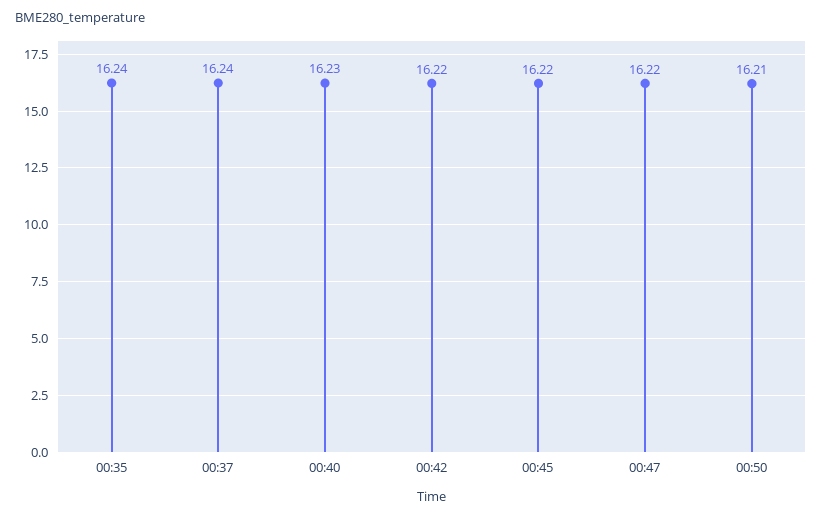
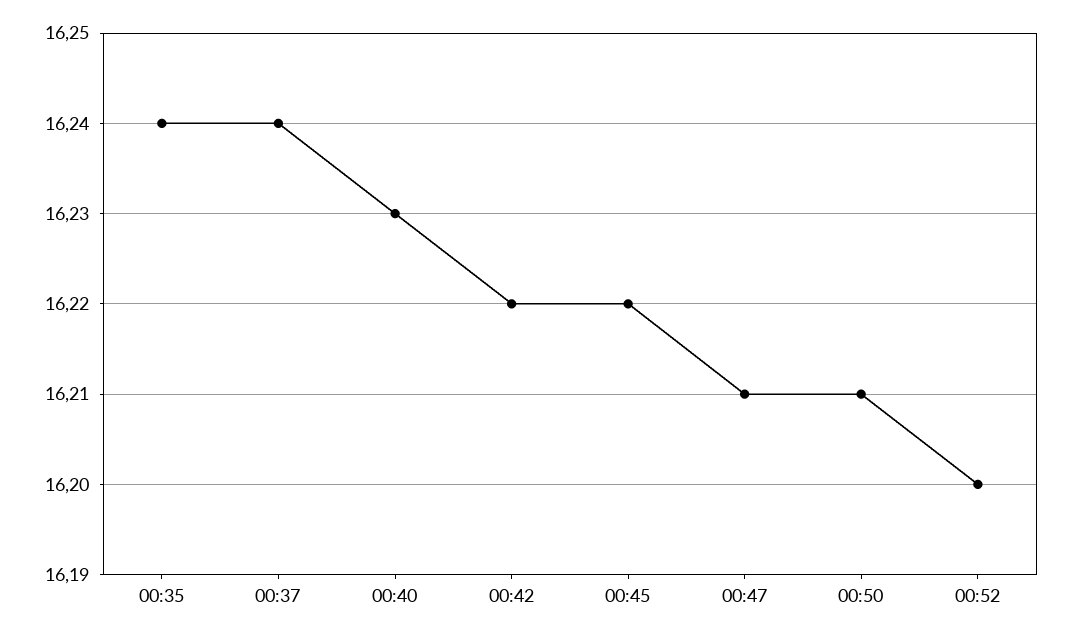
00:47: 16.22 -> 16.21
00:52: none -> 16.2

